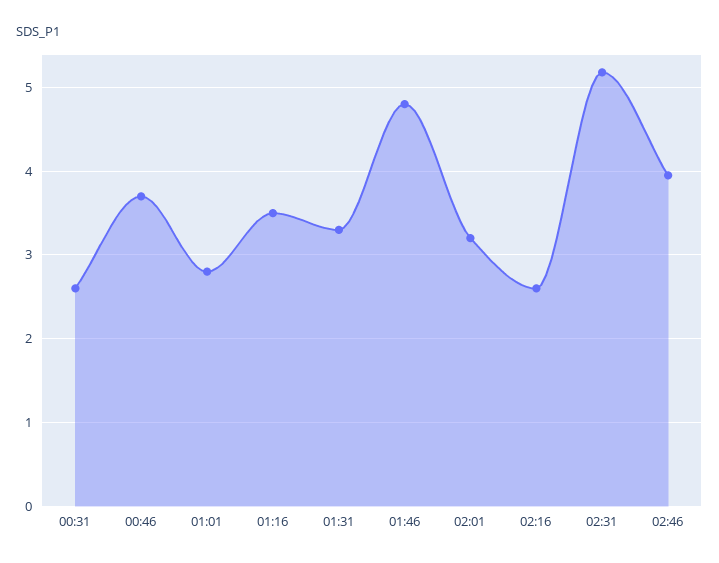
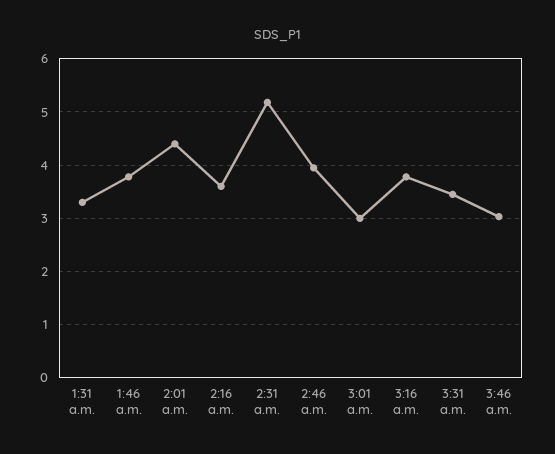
00:31: 2.6 -> none
00:46: 3.7 -> none
01:01: 2.8 -> none
01:16: 3.5 -> none
01:46: 4.8 -> 3.8
02:01: 3.2 -> 4.4
02:16: 2.6 -> 3.6
3:01 a.m.: none -> 3
3:16 a.m.: none -> 3.8
3:31 a.m.: none -> 3.4
3:46 a.m.: none -> 3

